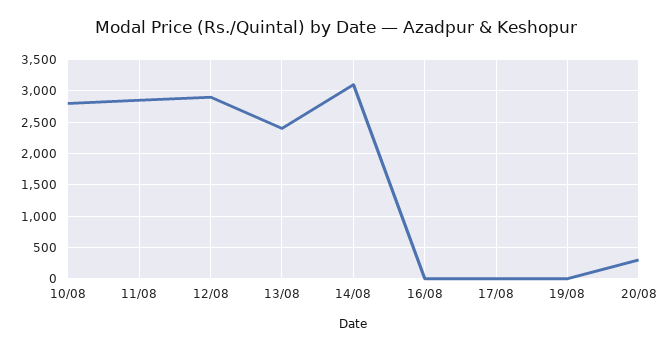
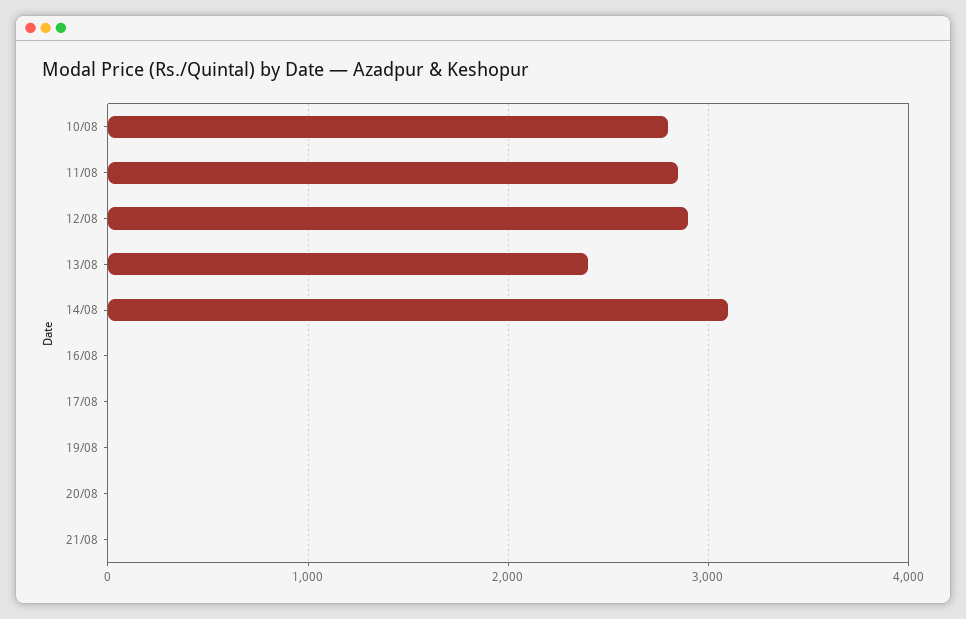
20/08: 300 -> 0
21/08: none -> 0

